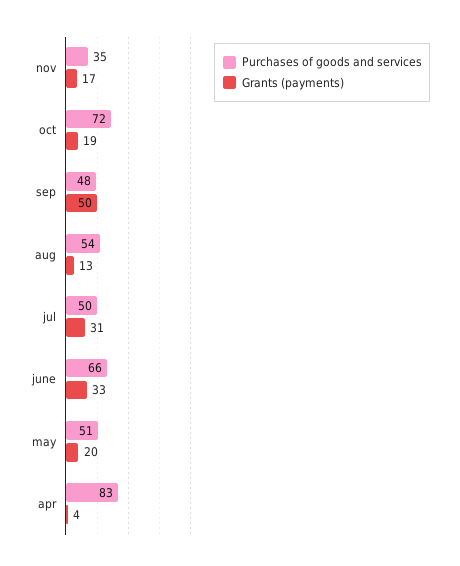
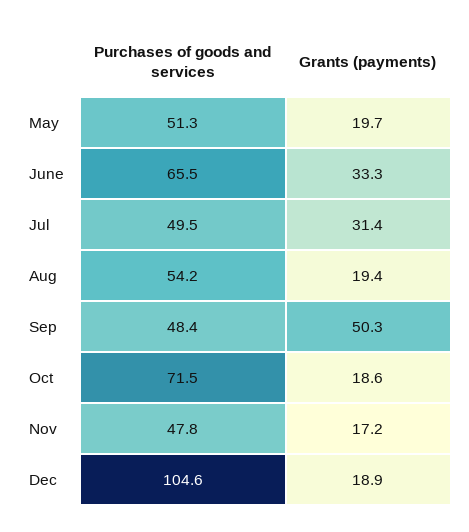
Purchases of goods and services, nov: 35 -> 47.8
Grants (payments), aug: 13 -> 19.4
Purchases of goods and services, apr: 83 -> none
Grants (payments), apr: 4 -> none
Purchases of goods and services, Dec: none -> 104.6
Grants (payments), Dec: none -> 18.9

